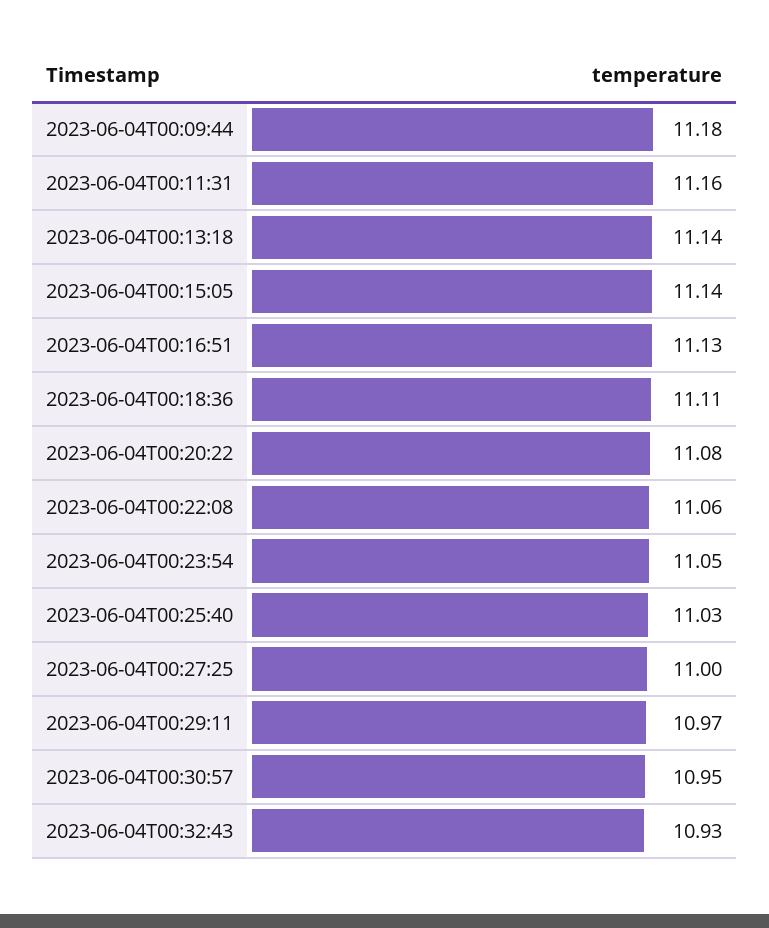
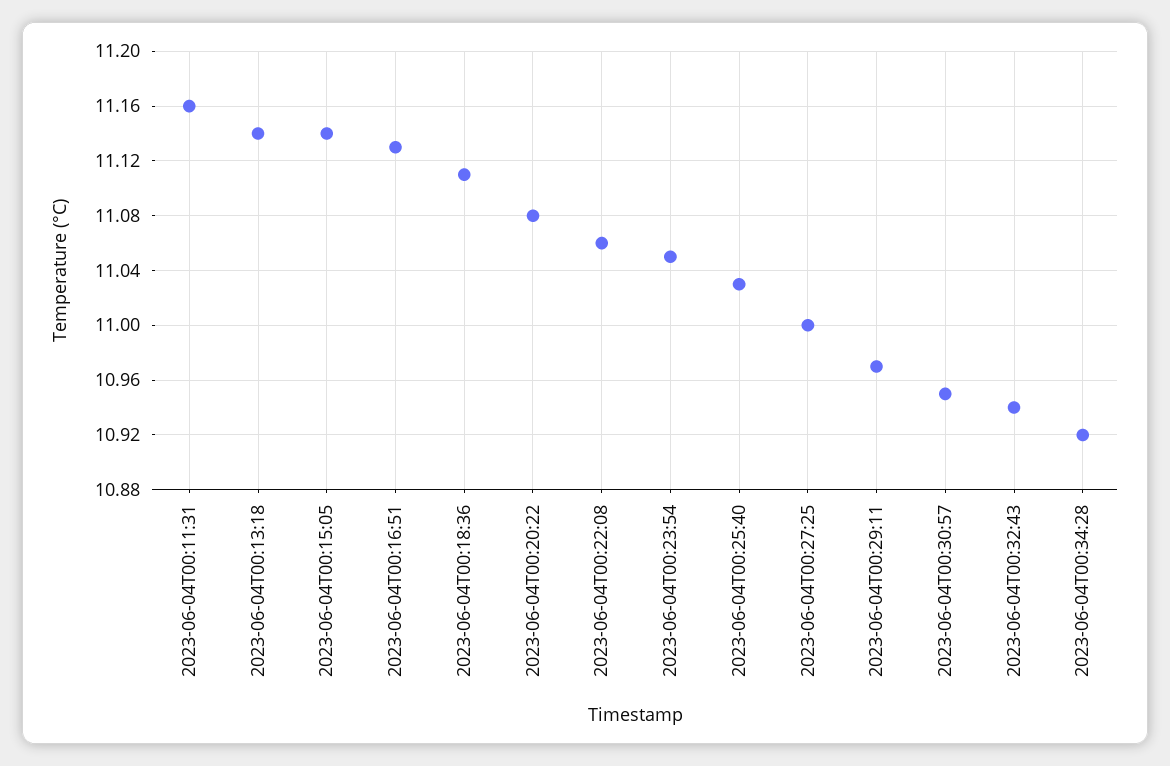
2023-06-04T00:09:44: 11.18 -> none
2023-06-04T00:32:43: 10.93 -> 10.94
2023-06-04T00:34:28: none -> 10.92

